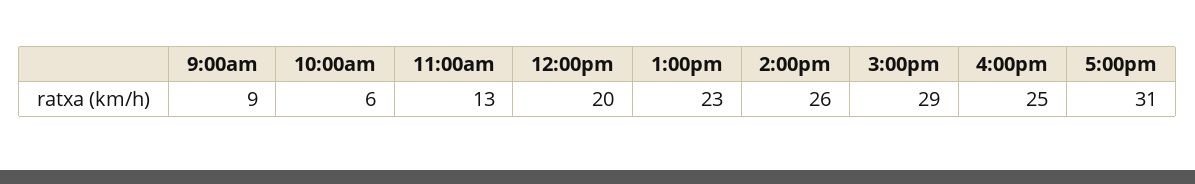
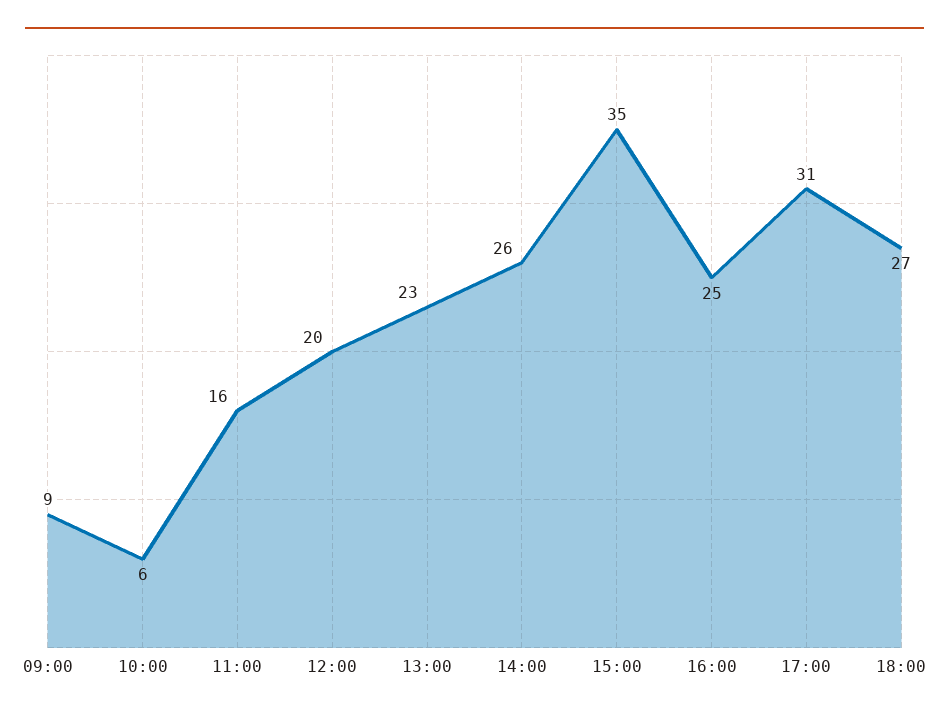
11:00am: 13 -> 16
3:00pm: 29 -> 35
18:00: none -> 27

